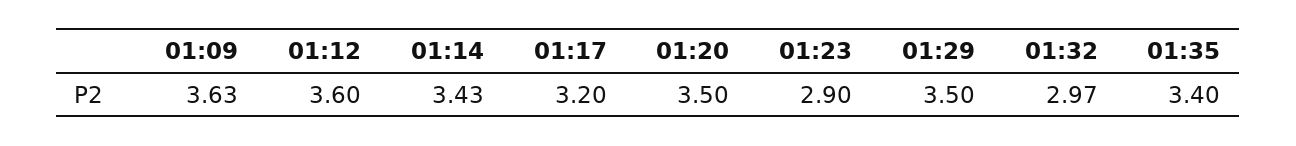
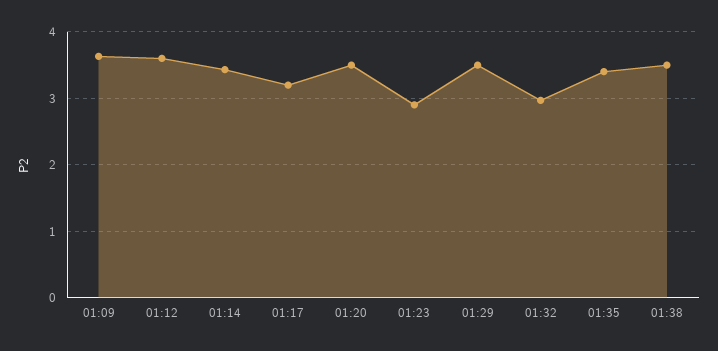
01:38: none -> 3.5

